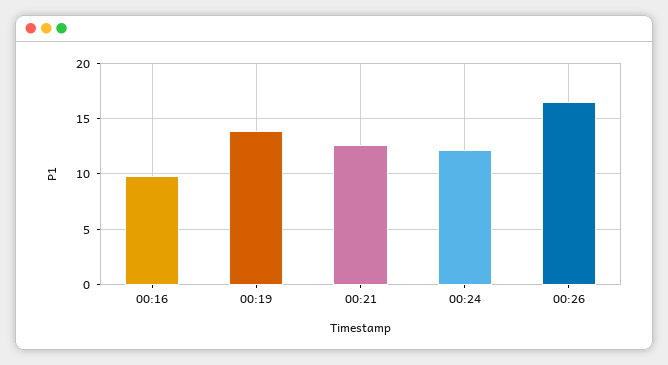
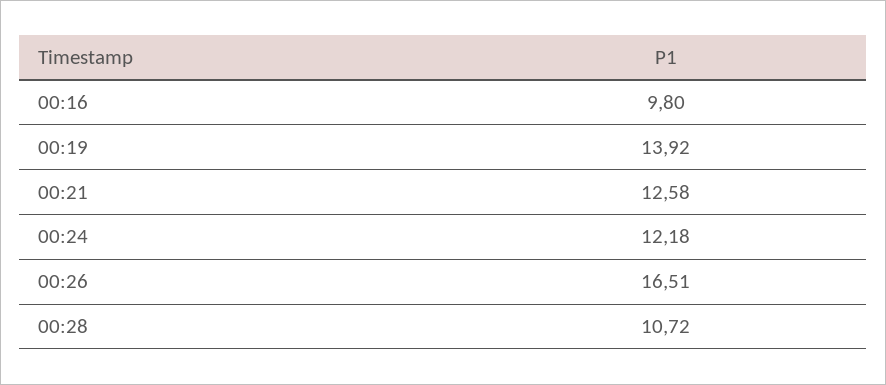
00:28: none -> 10.72

